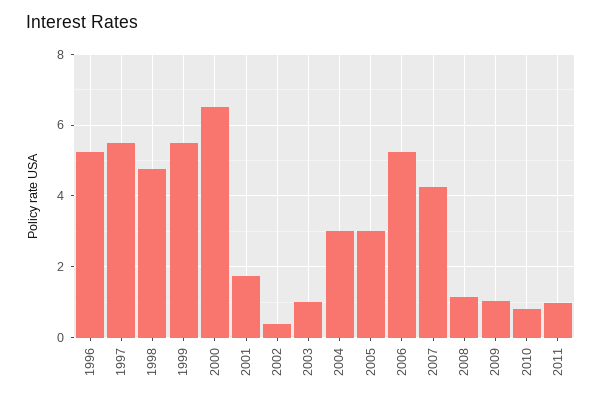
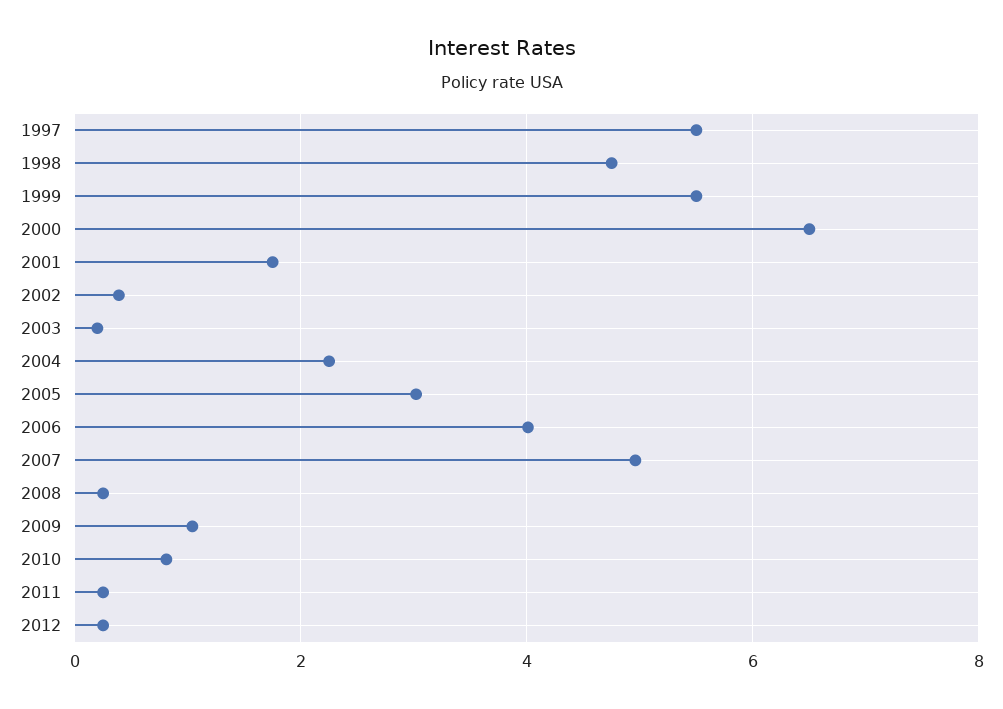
1996: 5.2 -> none
2003: 1 -> 0.2
2004: 3 -> 2.2
2006: 5.2 -> 4
2007: 4.2 -> 5
2008: 1.2 -> 0.2
2011: 1 -> 0.2
2012: none -> 0.2

